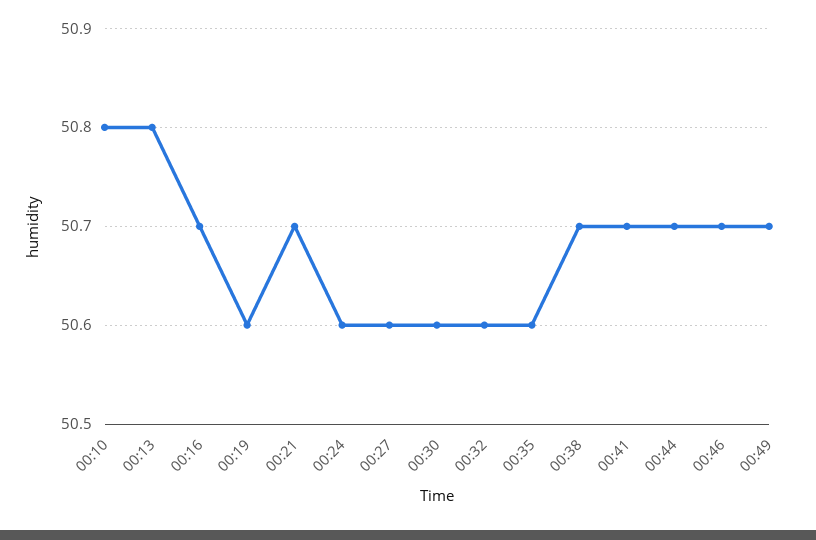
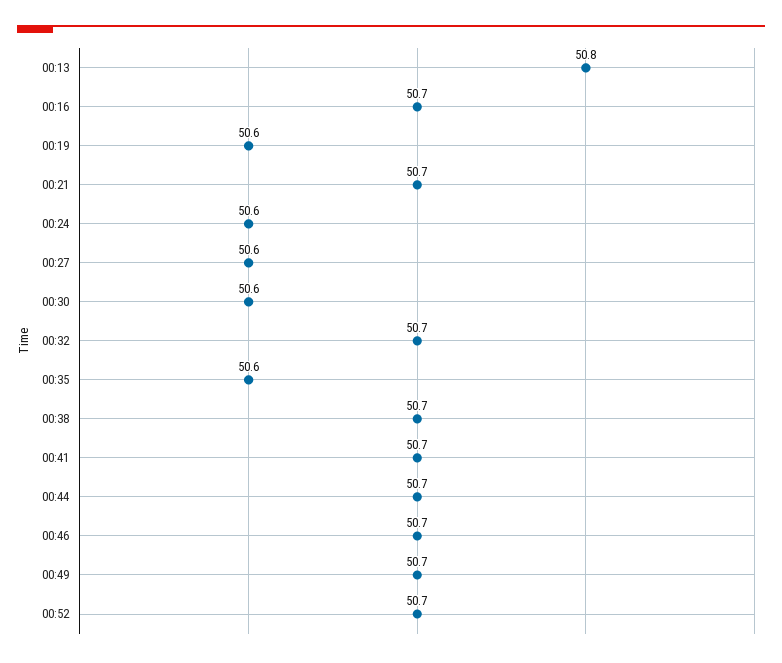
00:10: 50.8 -> none
00:32: 50.6 -> 50.7
00:52: none -> 50.7

